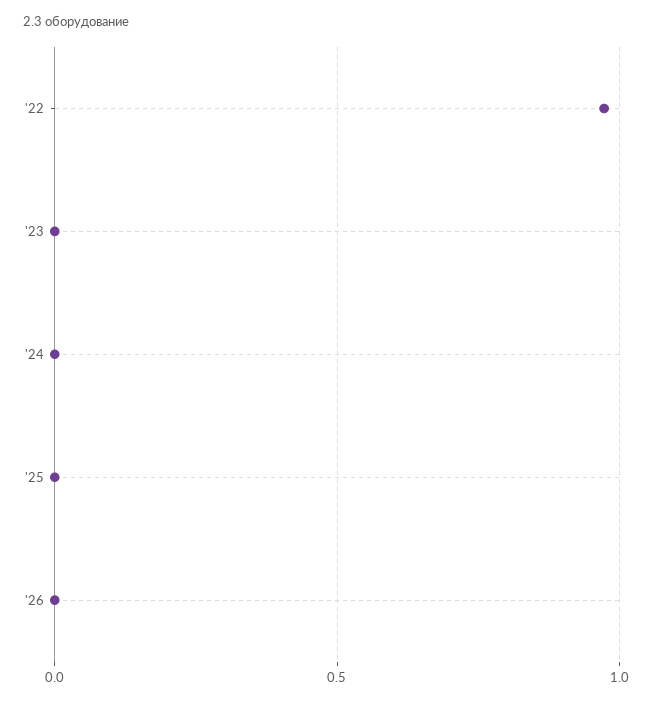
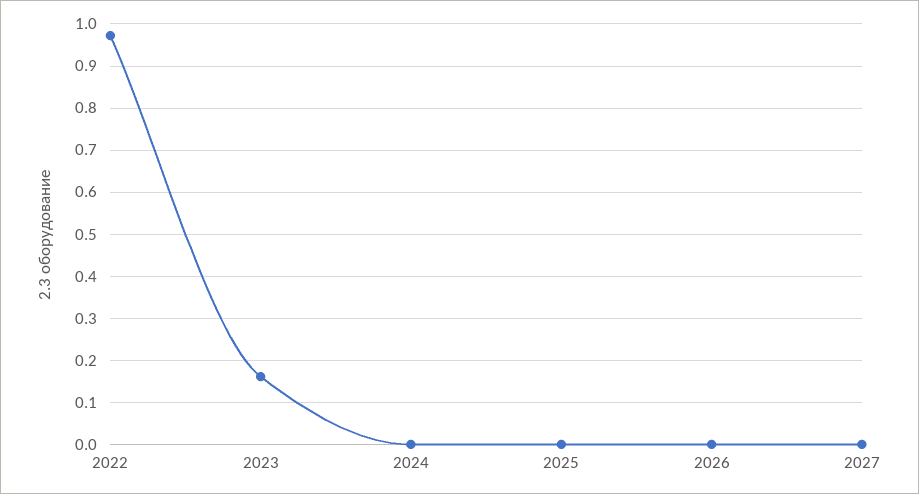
'23: 0 -> 0.16
2027: none -> 0

